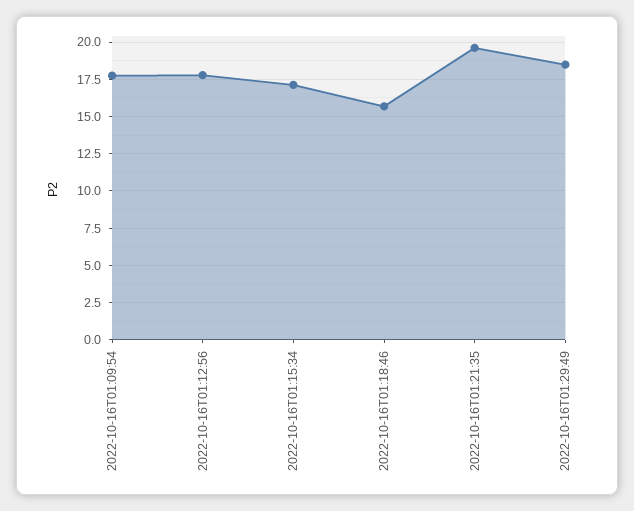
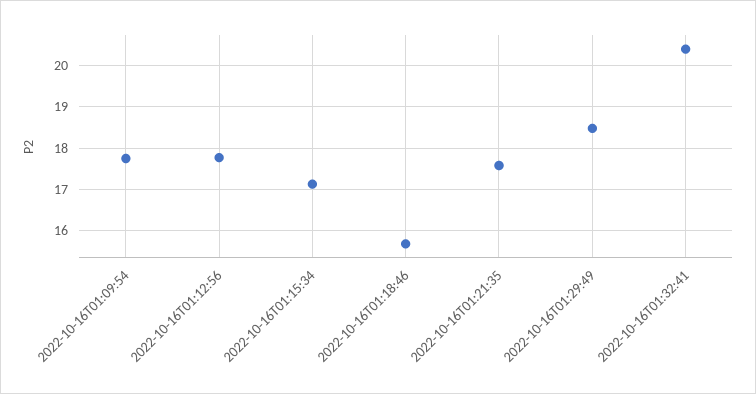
2022-10-16T01:21:35: 19.5 -> 17.6
2022-10-16T01:32:41: none -> 20.4

